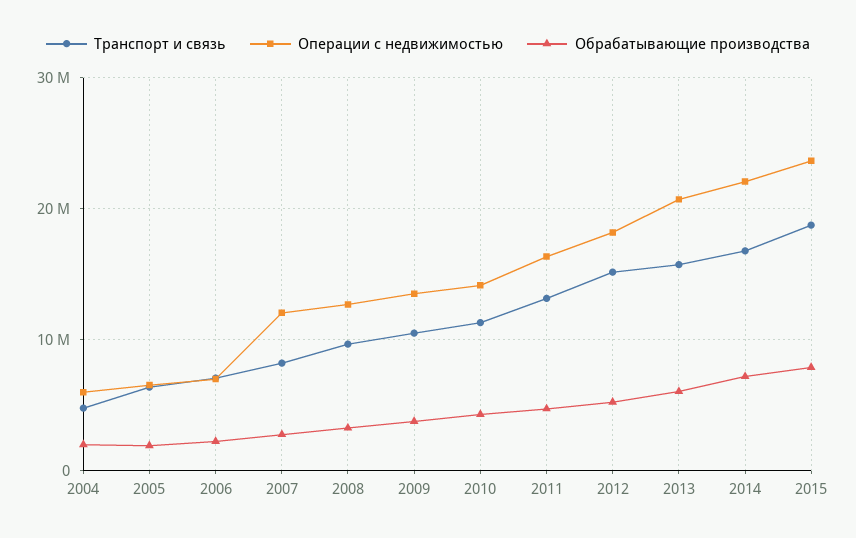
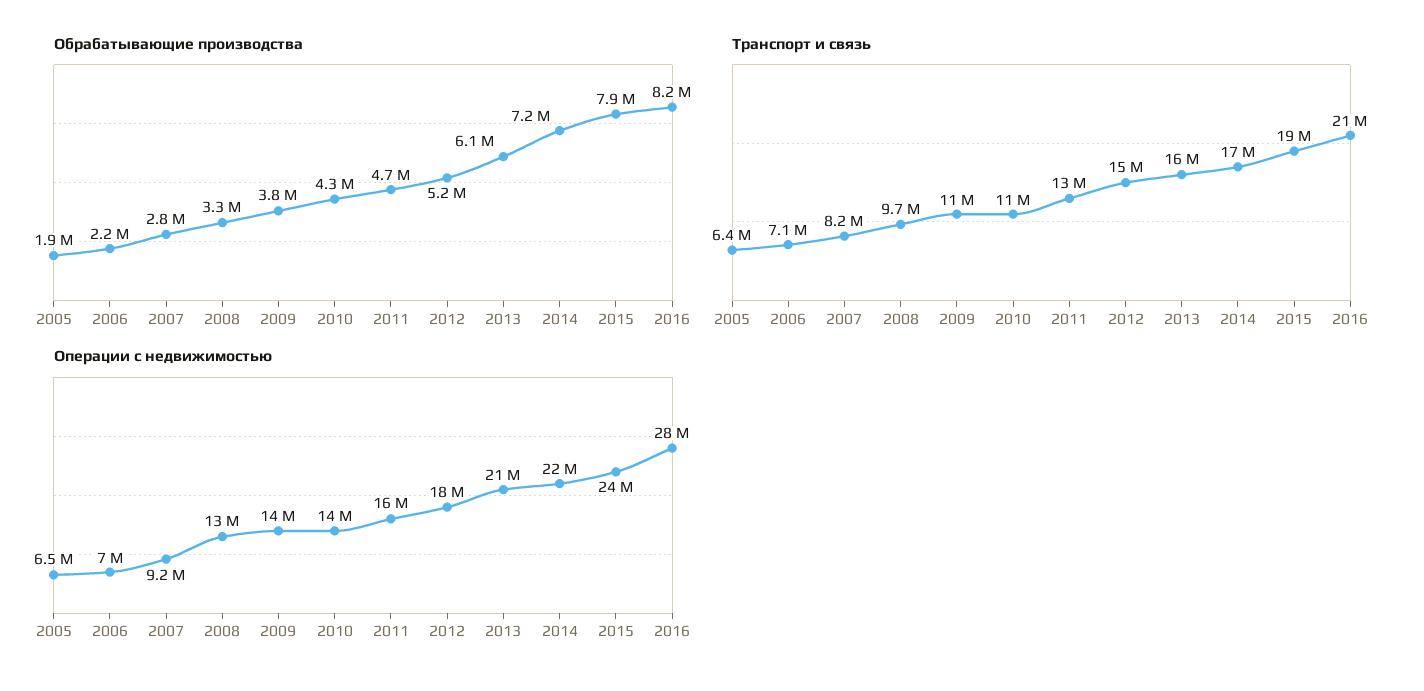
Транспорт и связь, 2004: 5000000 -> none
Операции с недвижимостью, 2004: 6000000 -> none
Обрабатывающие производства, 2004: 2000000 -> none
Операции с недвижимостью, 2007: 12000000 -> 9200000
Обрабатывающие производства, 2016: none -> 8200000
Транспорт и связь, 2016: none -> 21000000
Операции с недвижимостью, 2016: none -> 28000000

